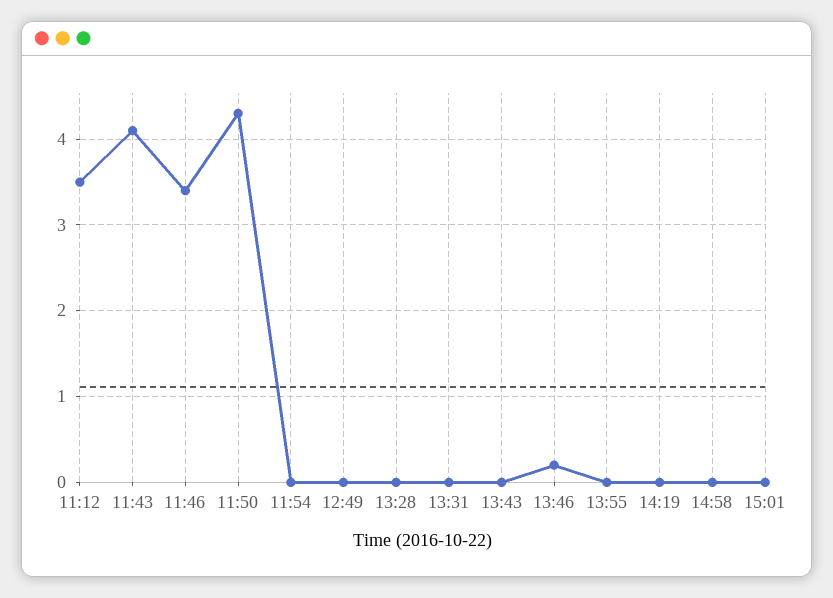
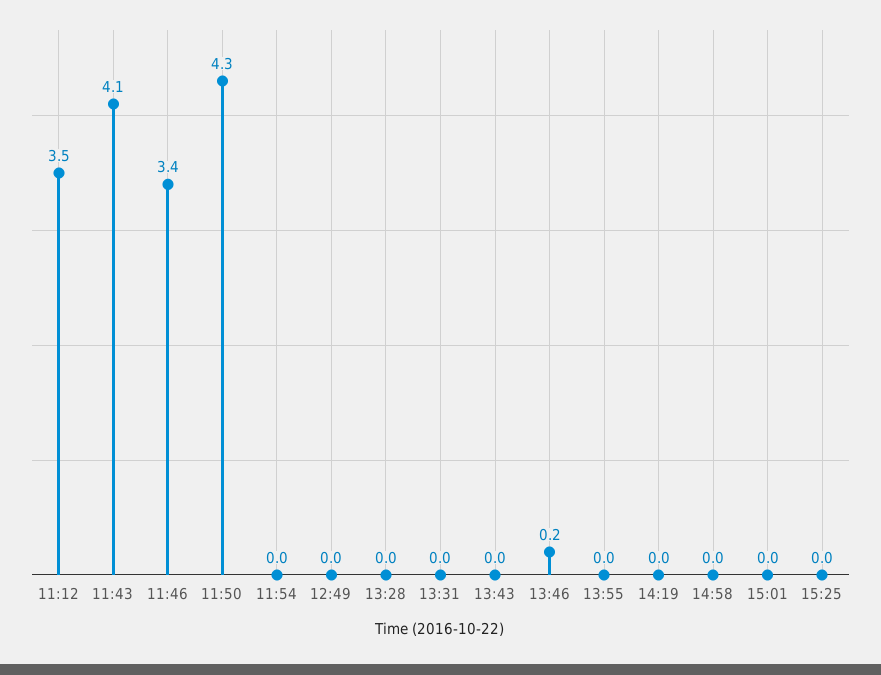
15:25: none -> 0

